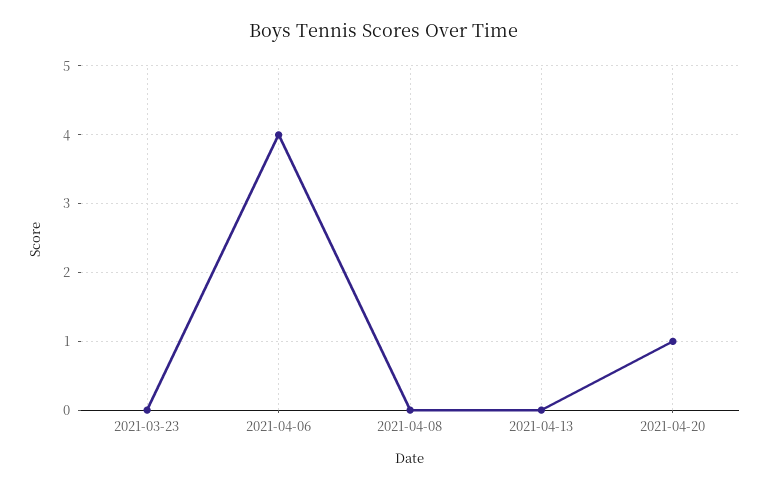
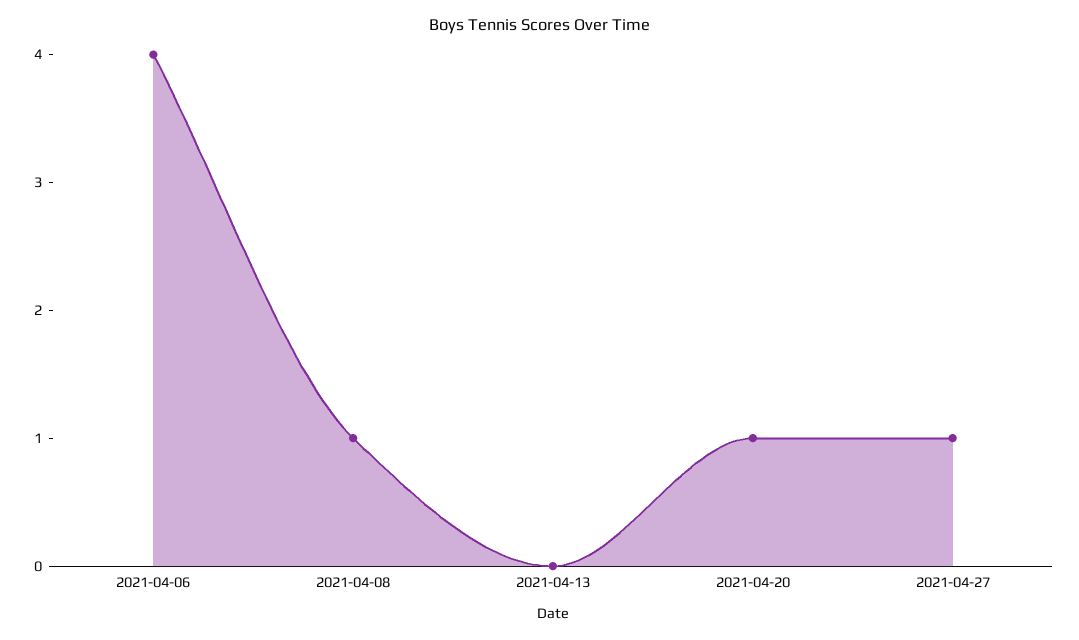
2021-03-23: 0 -> none
2021-04-08: 0 -> 1
2021-04-27: none -> 1

